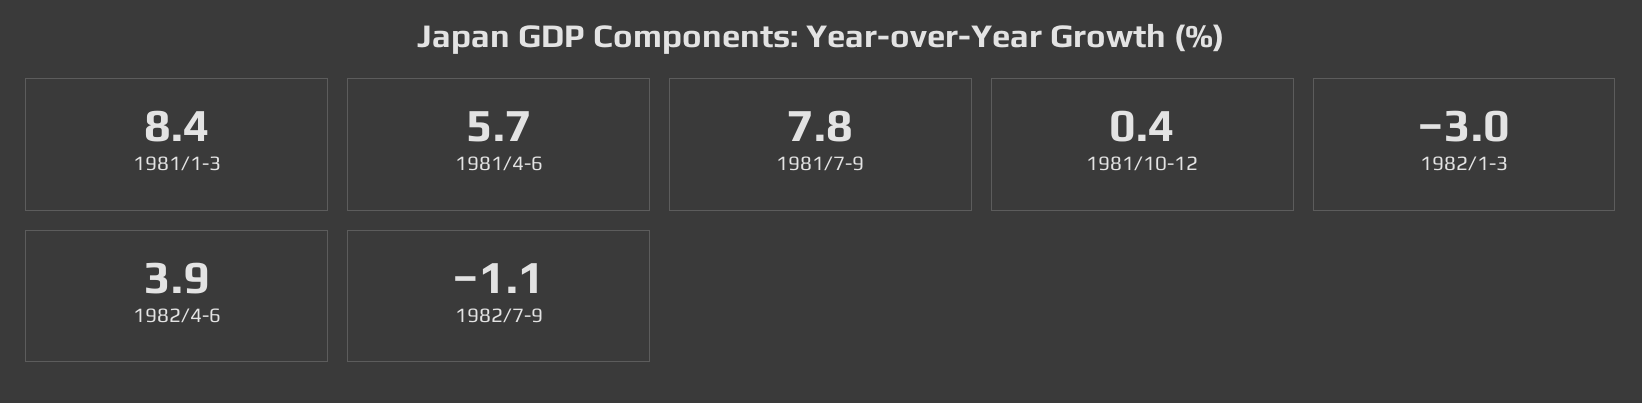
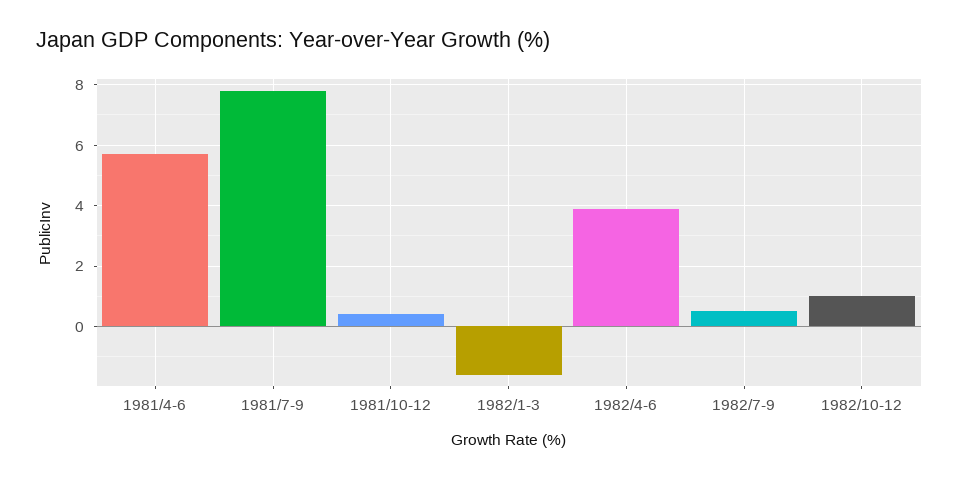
1981/1-3: 8.4 -> none
1982/1-3: -3 -> -1.5
1982/7-9: -1.1 -> 0.5
1982/10-12: none -> 1

